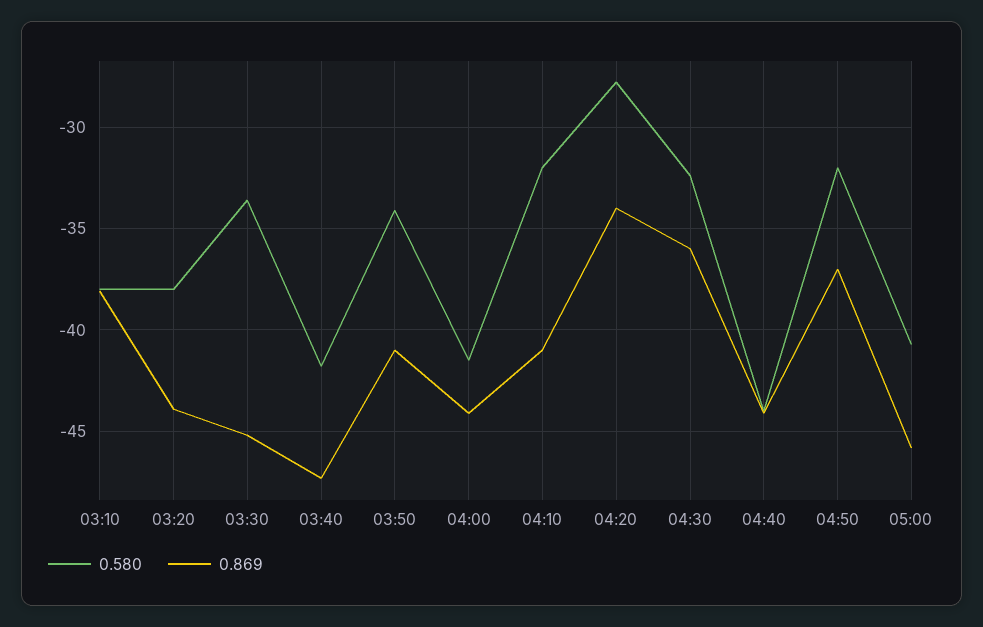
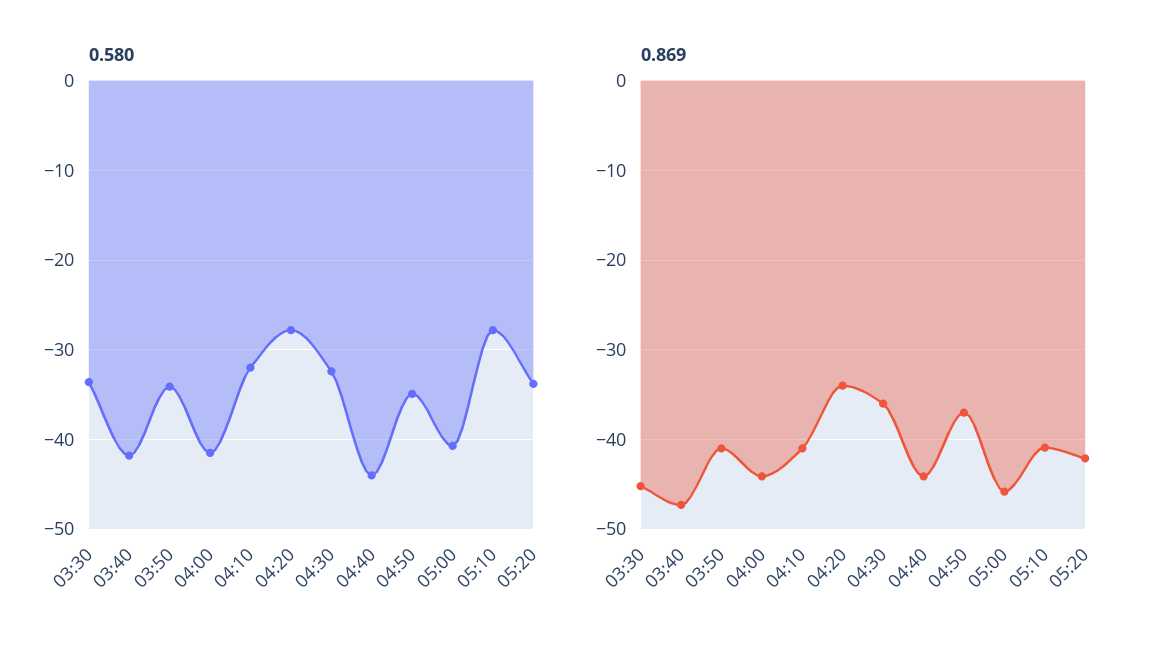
0.580, 03:10: -38 -> none
0.869, 03:10: -38 -> none
0.580, 03:20: -38 -> none
0.869, 03:20: -44 -> none
0.580, 04:50: -32 -> -35
0.580, 05:10: none -> -28
0.580, 05:20: none -> -34
0.869, 05:10: none -> -41
0.869, 05:20: none -> -42

